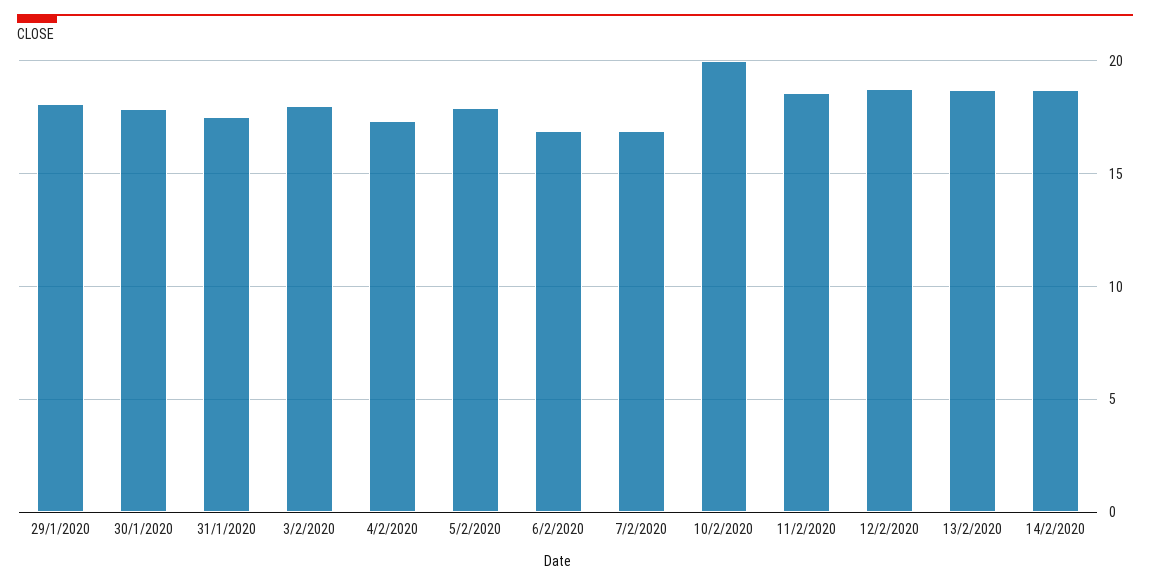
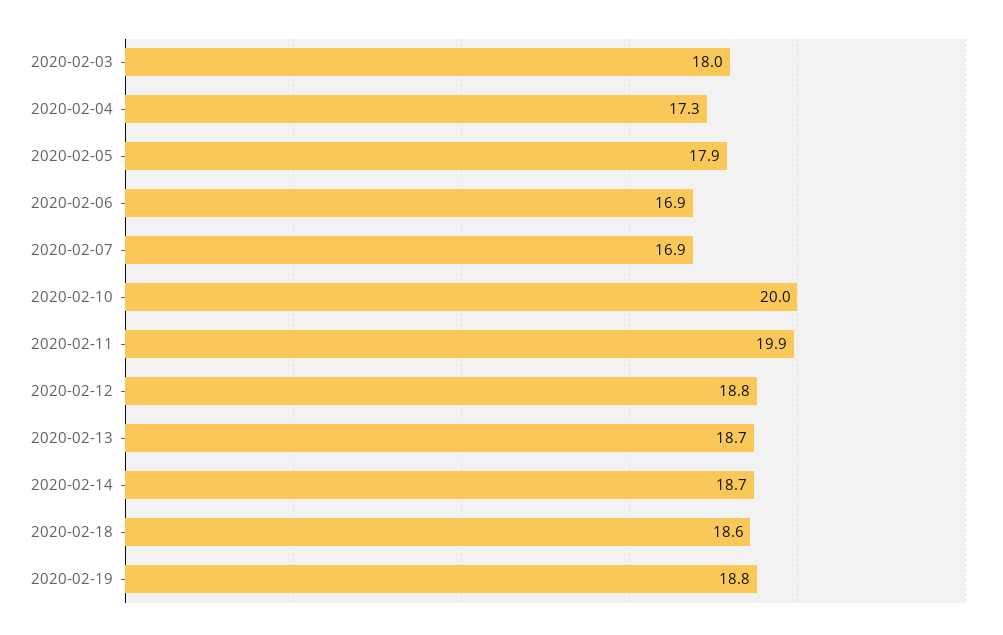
29/1/2020: 18 -> none
30/1/2020: 18 -> none
31/1/2020: 17.5 -> none
11/2/2020: 18.5 -> 19.9
2020-02-18: none -> 18.6
2020-02-19: none -> 18.8

